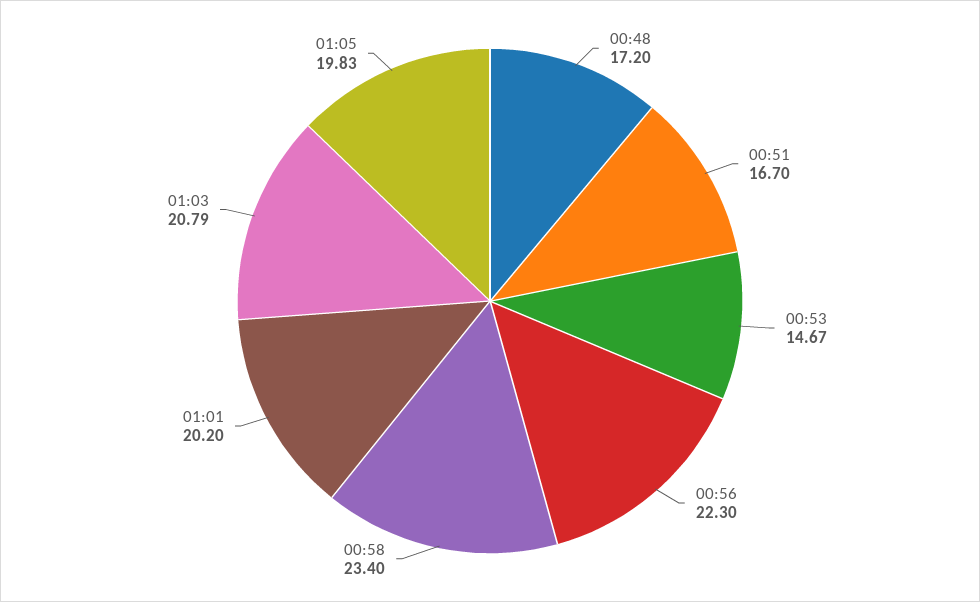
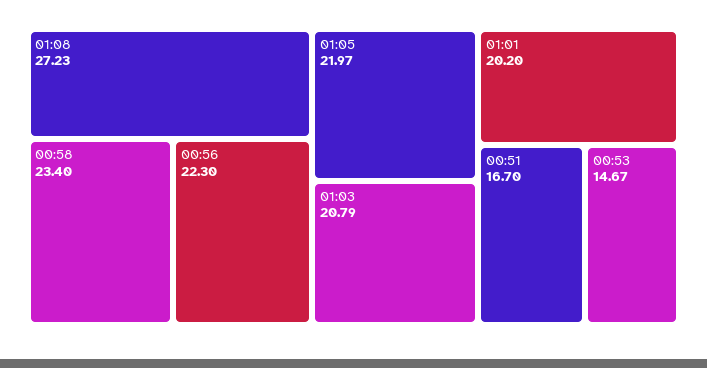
00:48: 17.2 -> none
01:05: 19.83 -> 21.97
01:08: none -> 27.23

